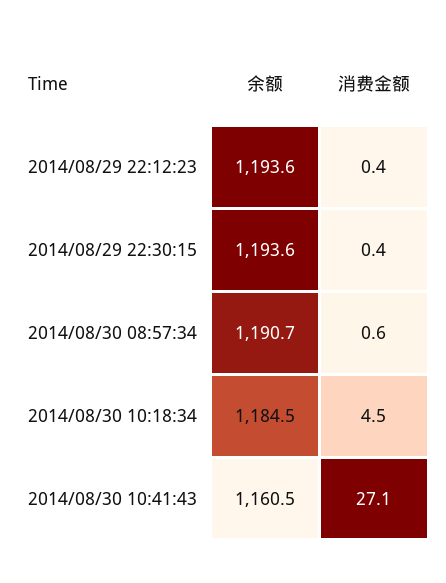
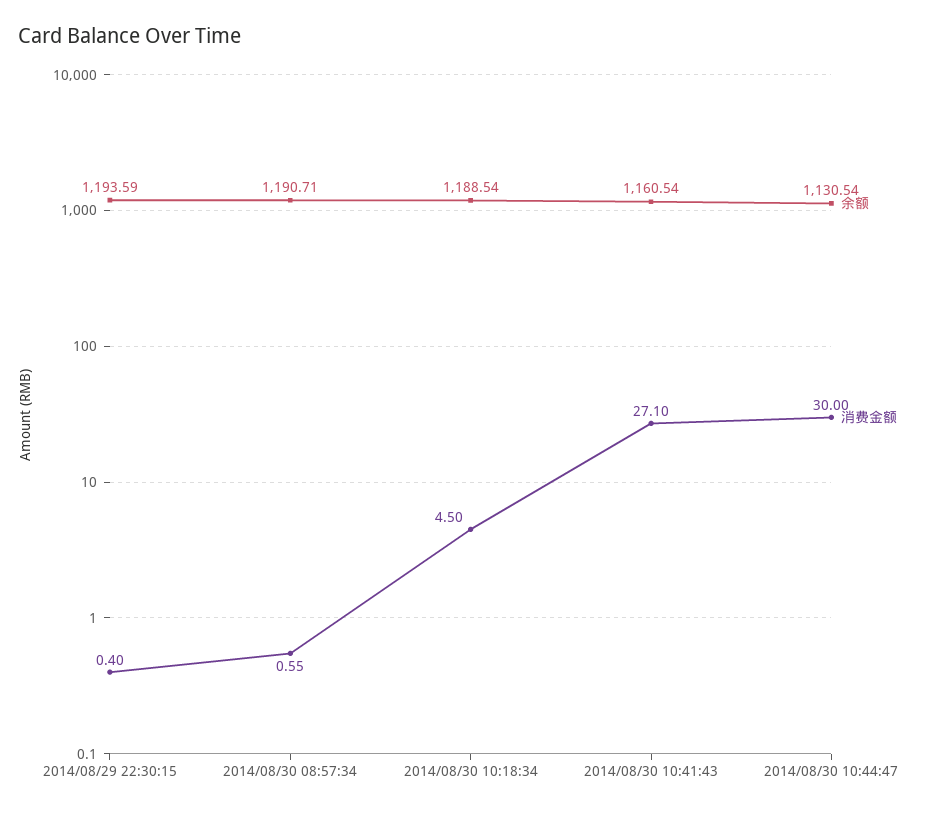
余额, 2014/08/29 22:12:23: 1193.6 -> none
消费金额, 2014/08/29 22:12:23: 0.4 -> none
余额, 2014/08/30 10:18:34: 1184.5 -> 1188.54
余额, 2014/08/30 10:44:47: none -> 1130.54
消费金额, 2014/08/30 10:44:47: none -> 30

